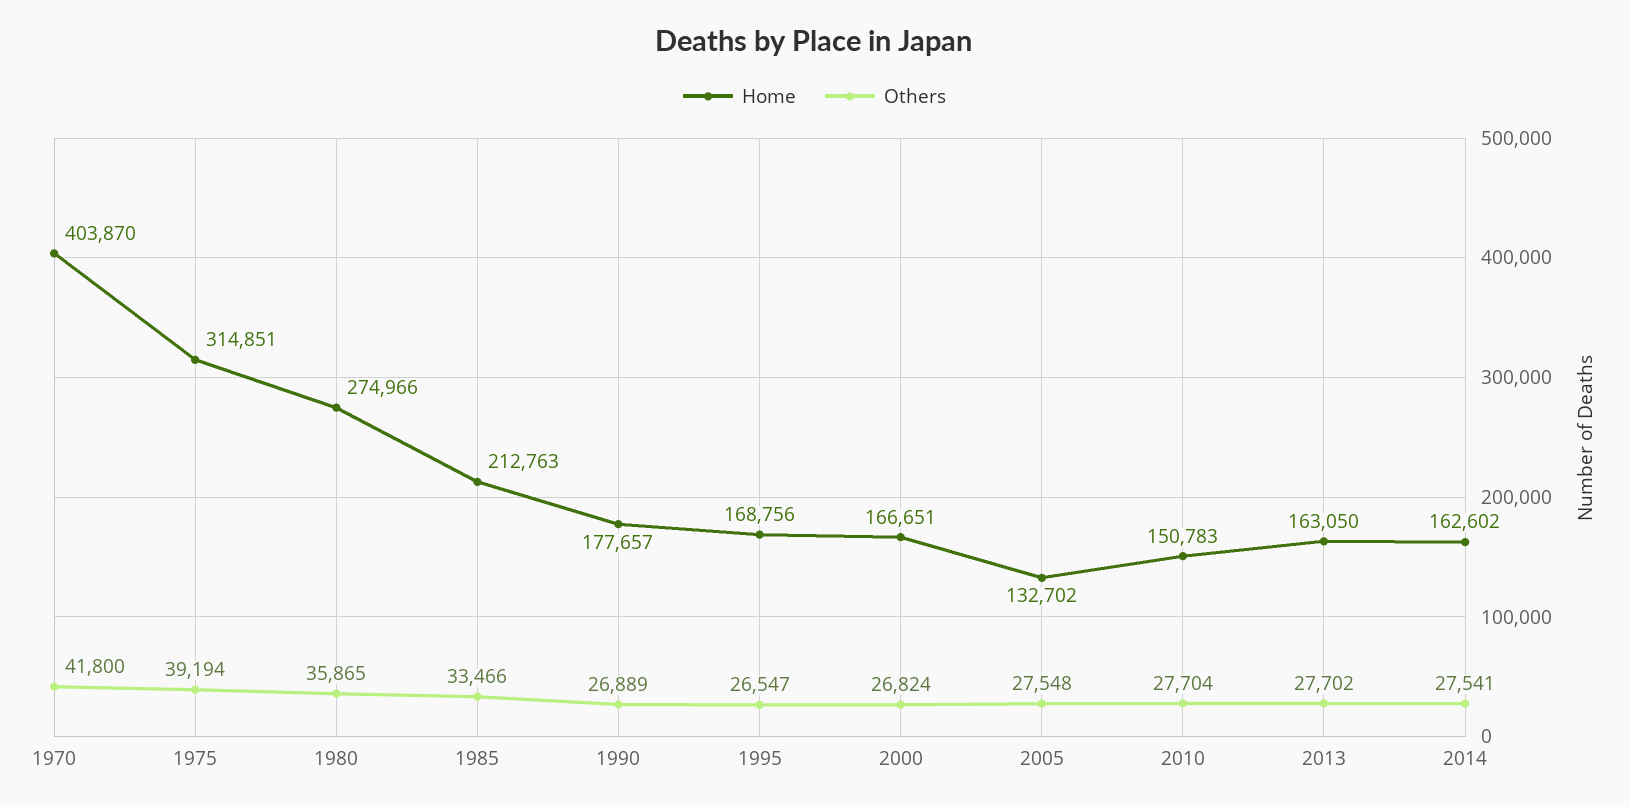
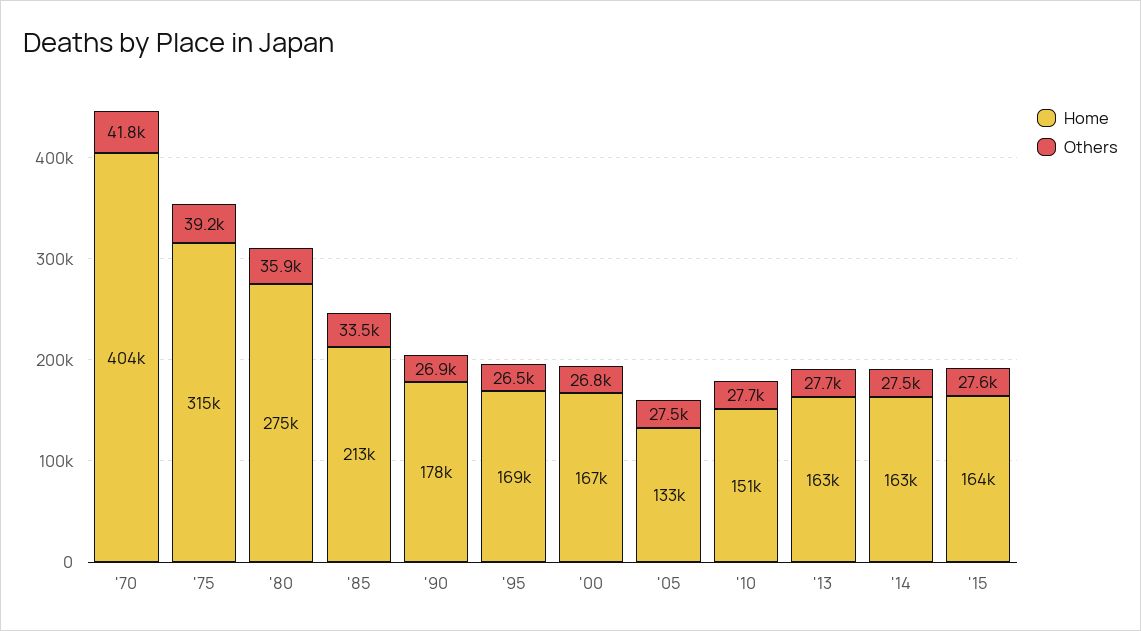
Home, '15: none -> 164000
Others, '15: none -> 27600

